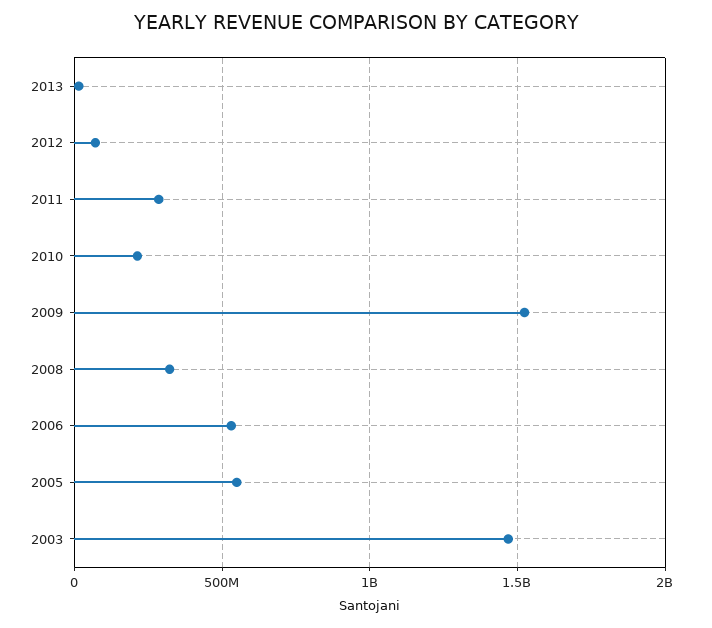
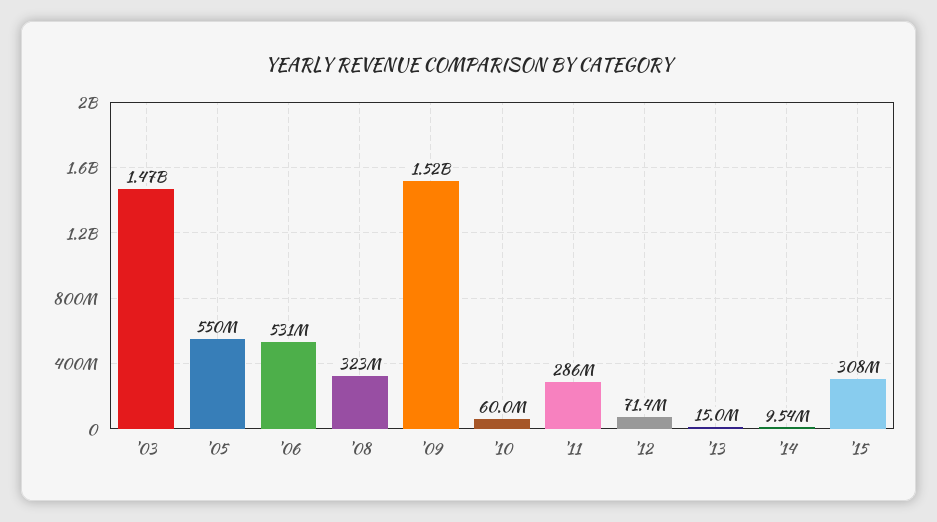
2010: 200000000 -> 60000000
'14: none -> 9540000
'15: none -> 308000000

